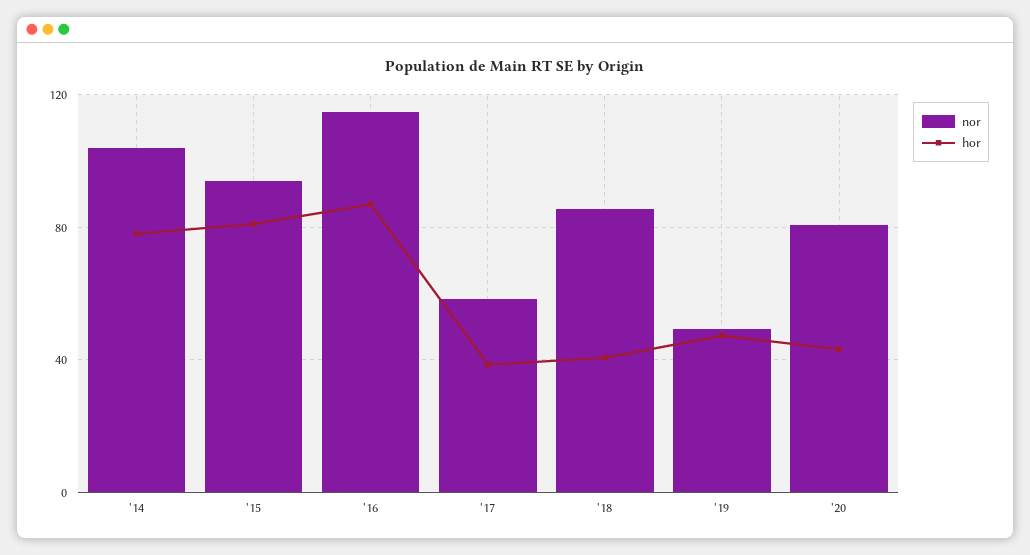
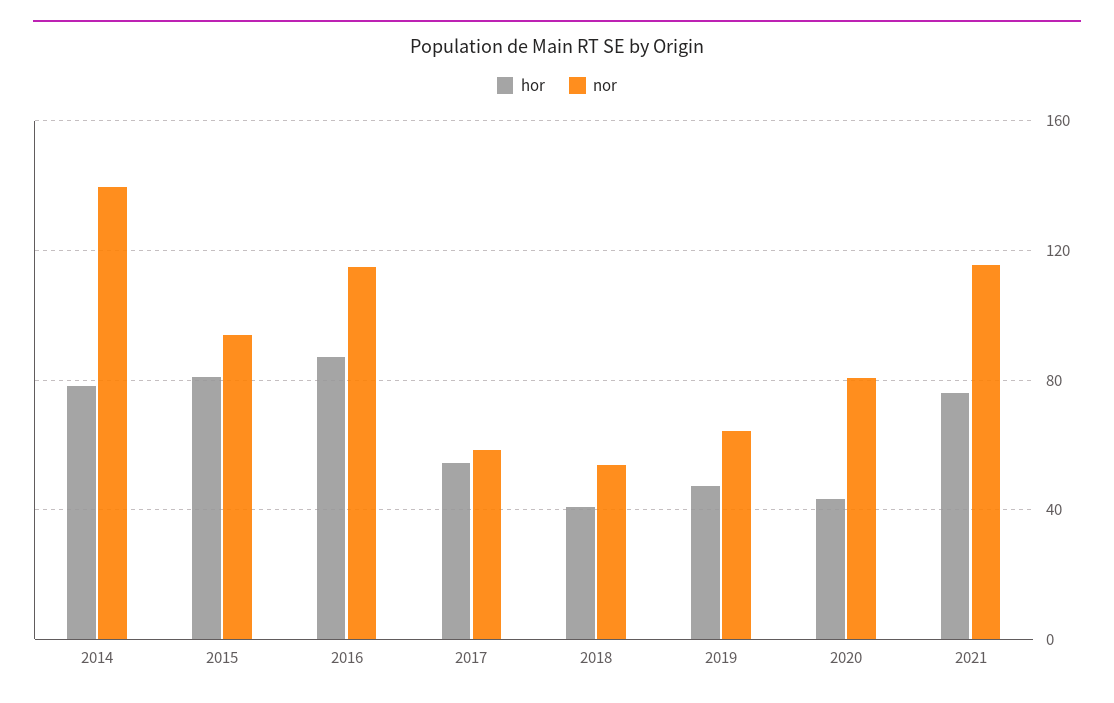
nor, '14: 105 -> 140
hor, '17: 40 -> 55
nor, '18: 85 -> 55
nor, '19: 50 -> 65
hor, 2021: none -> 75
nor, 2021: none -> 115

